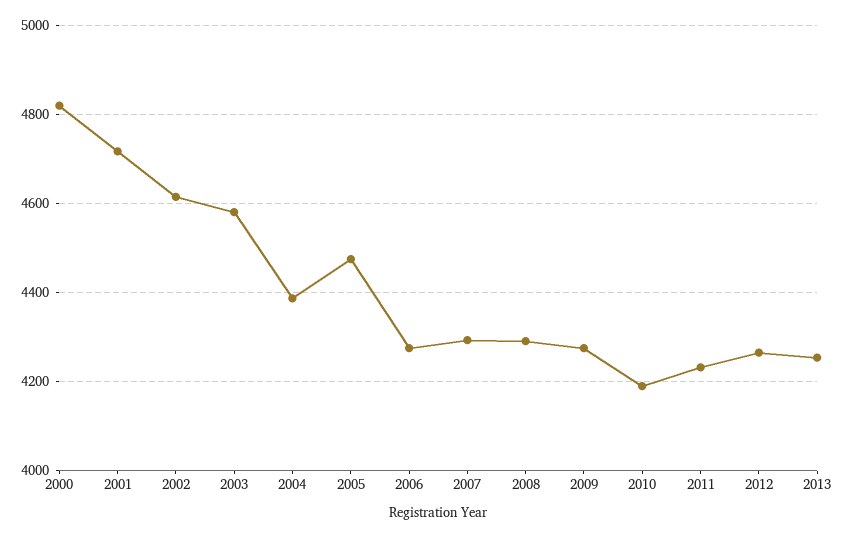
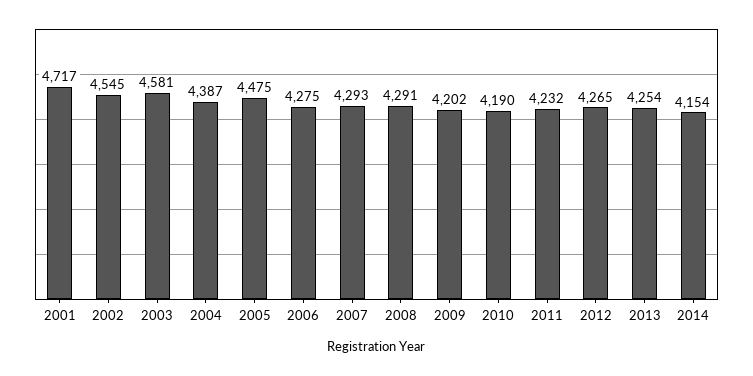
2000: 4820 -> none
2002: 4620 -> 4545
2009: 4280 -> 4202
2014: none -> 4154

